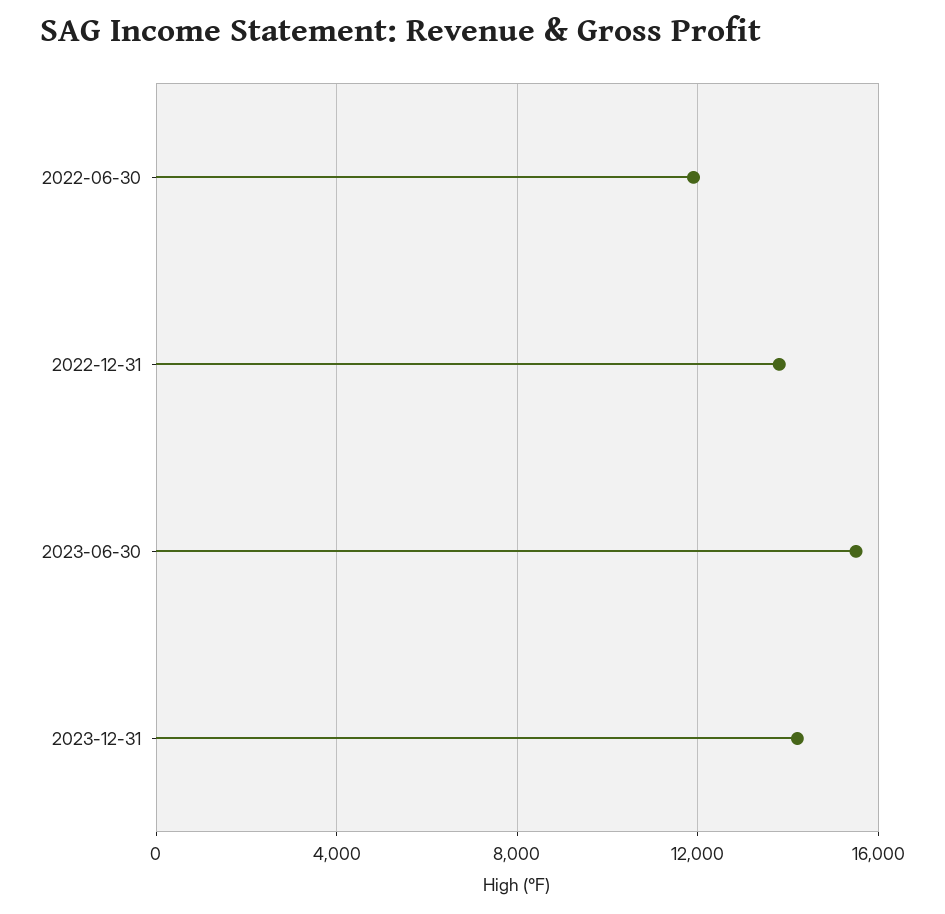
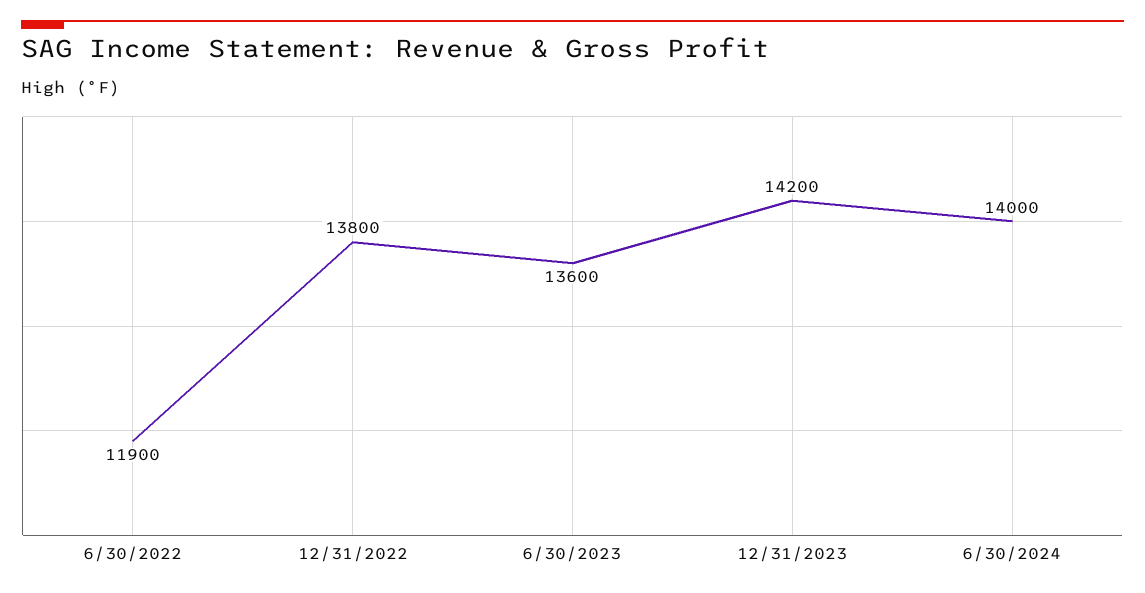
2023-06-30: 15500 -> 13600
6/30/2024: none -> 14000

